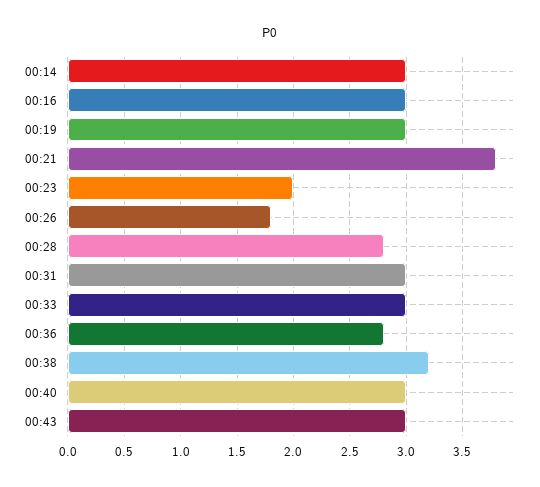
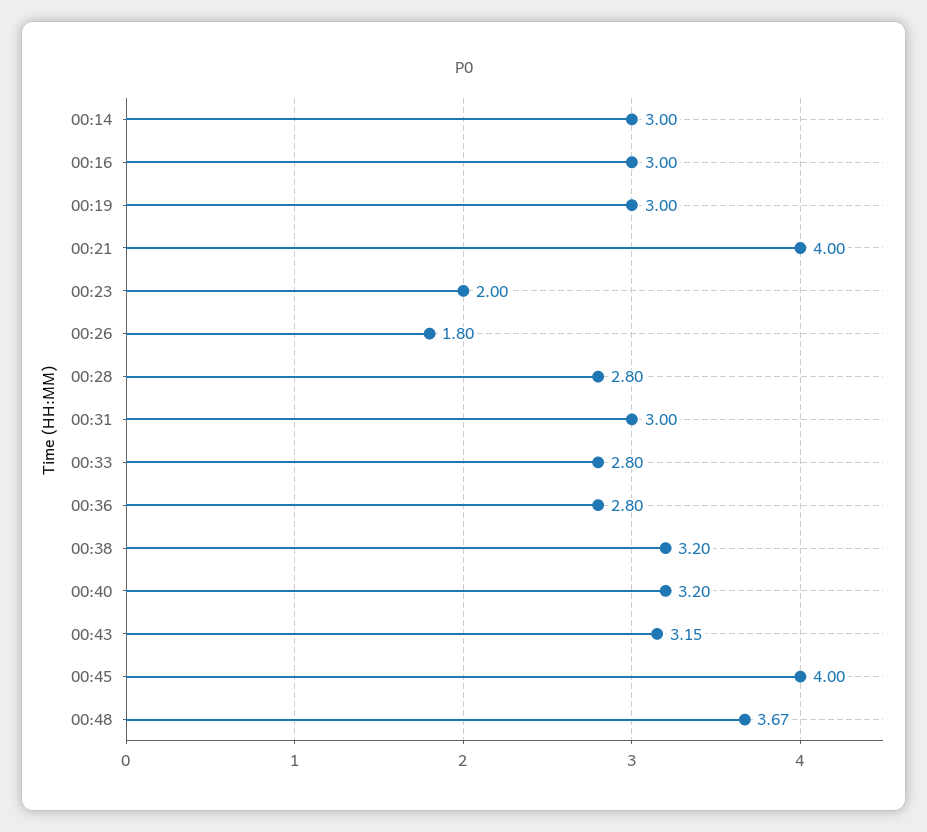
00:21: 3.8 -> 4
00:33: 3 -> 2.8
00:40: 3 -> 3.2
00:43: 3 -> 3.15
00:45: none -> 4
00:48: none -> 3.67

